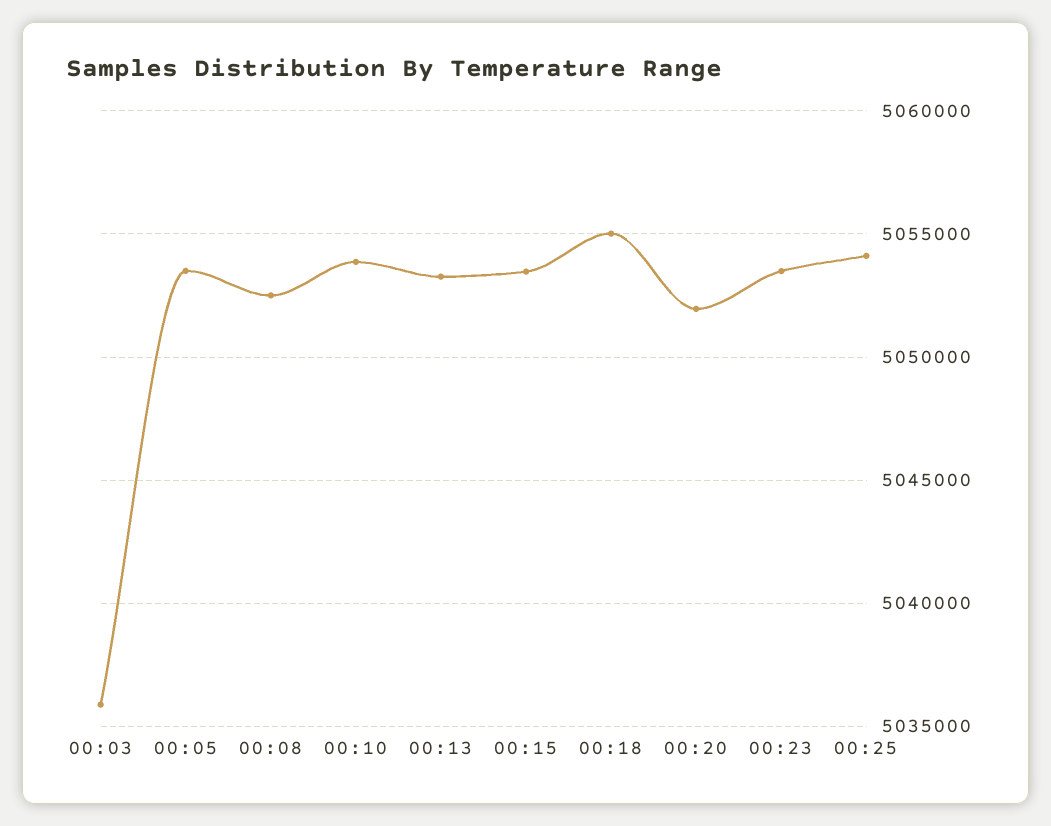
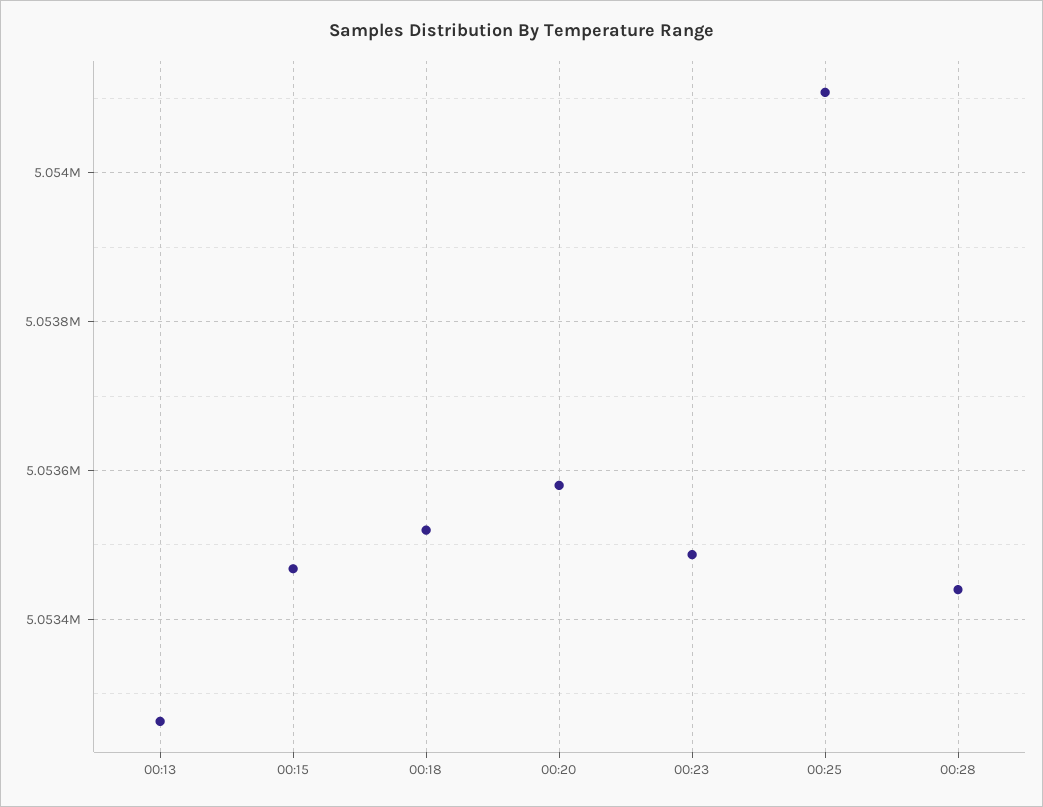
00:03: 5036000 -> none
00:05: 5053500 -> none
00:08: 5052500 -> none
00:10: 5054000 -> none
00:18: 5055000 -> 5053520
00:20: 5052000 -> 5053580
00:28: none -> 5053440

